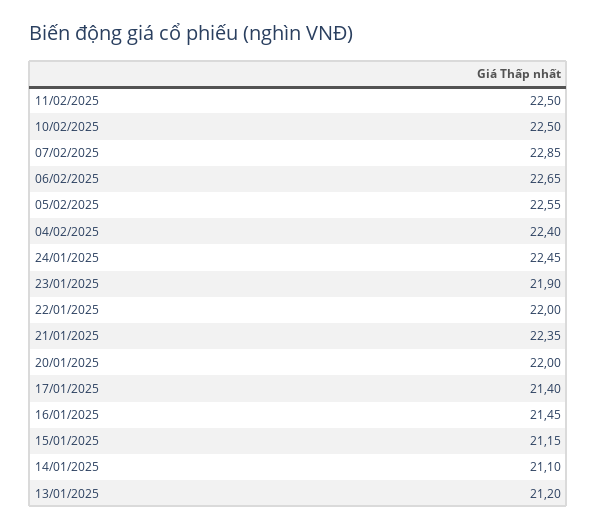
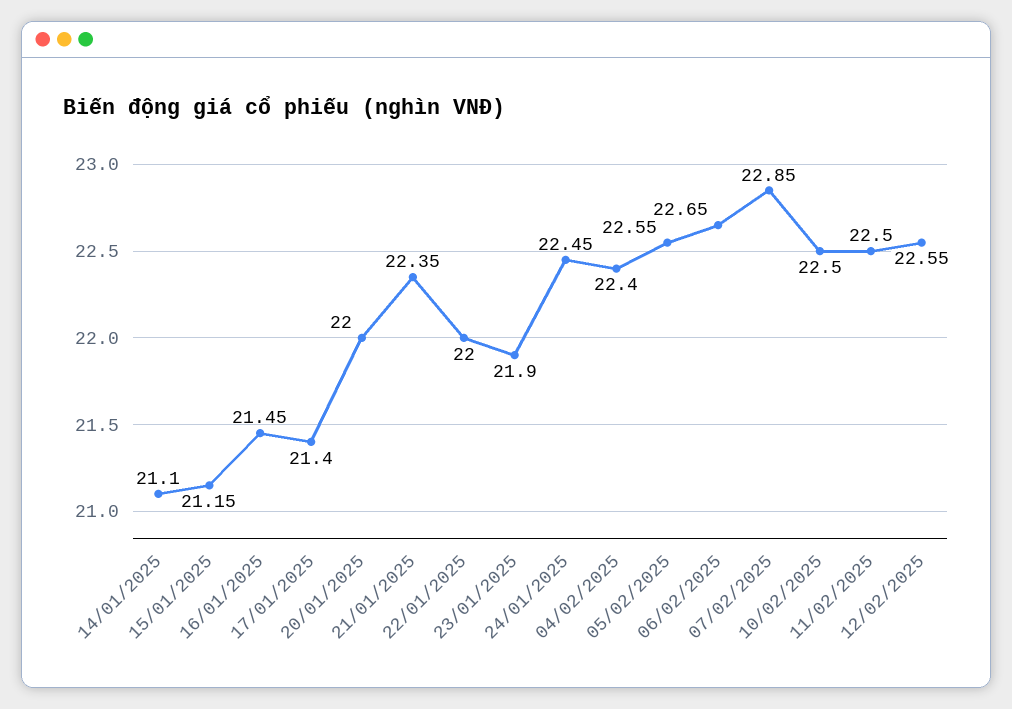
13/01/2025: 21.2 -> none
12/02/2025: none -> 22.55

